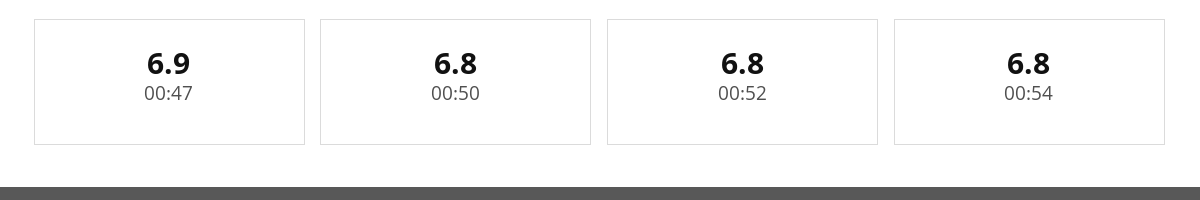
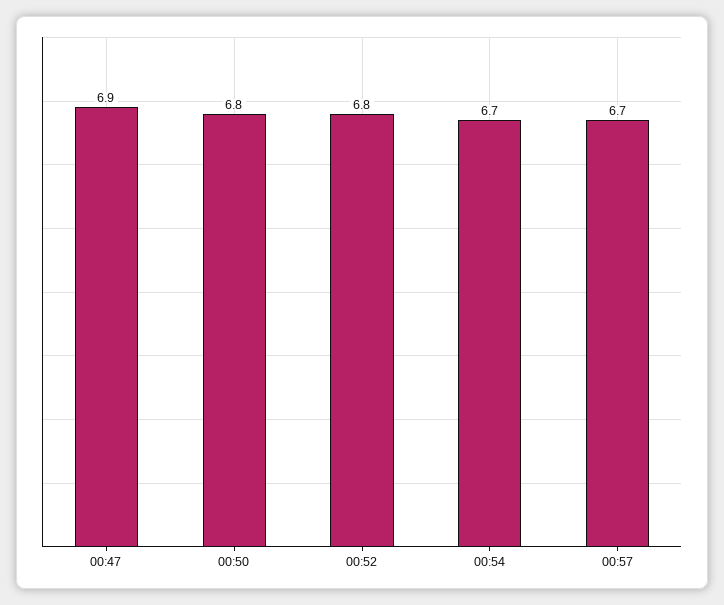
00:54: 6.8 -> 6.7
00:57: none -> 6.7

